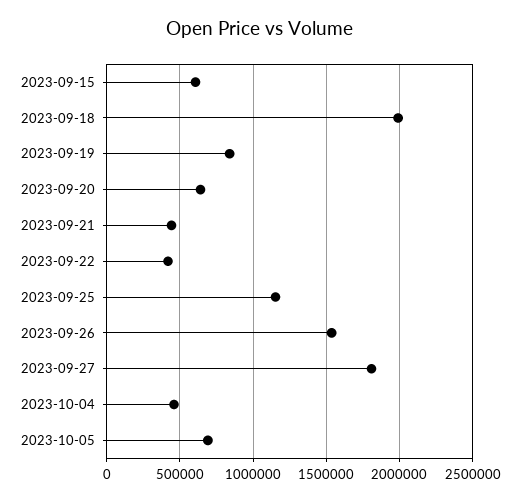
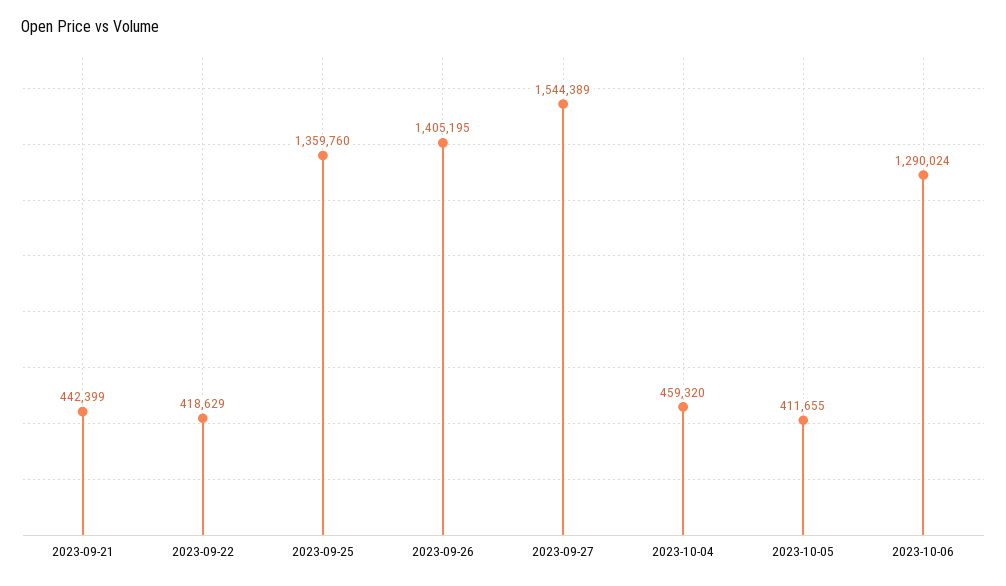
2023-09-15: 600000 -> none
2023-09-18: 2000000 -> none
2023-09-19: 850000 -> none
2023-09-20: 650000 -> none
2023-09-25: 1150000 -> 1359760
2023-09-26: 1550000 -> 1405195
2023-09-27: 1800000 -> 1544389
2023-10-05: 700000 -> 411655
2023-10-06: none -> 1290024

